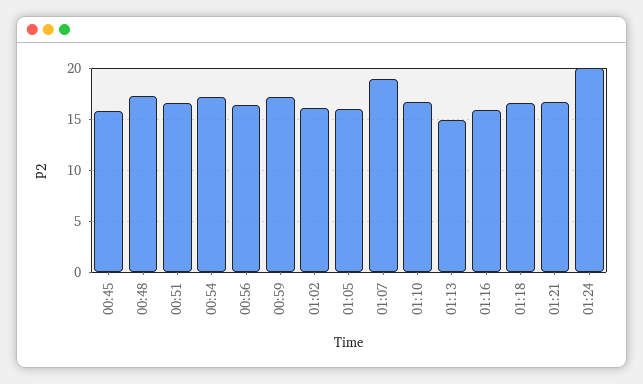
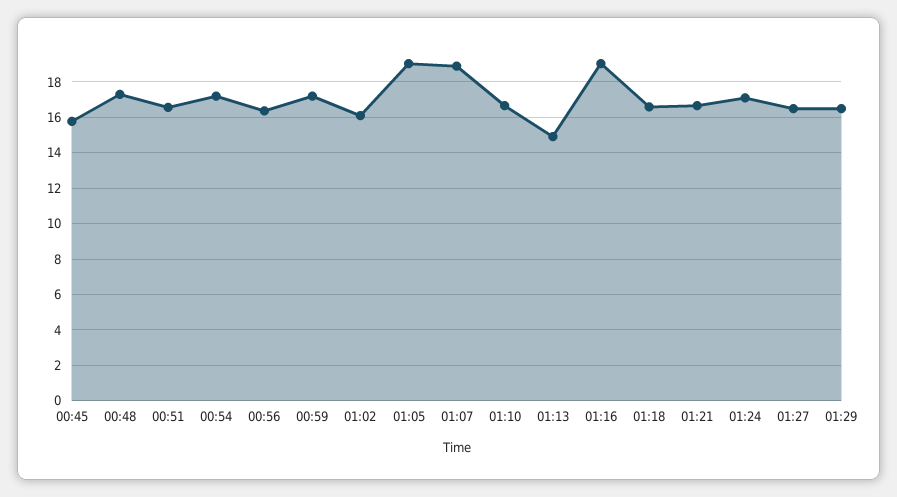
01:05: 16 -> 19
01:16: 16 -> 19
01:24: 20 -> 17
01:27: none -> 16.5
01:29: none -> 16.5

